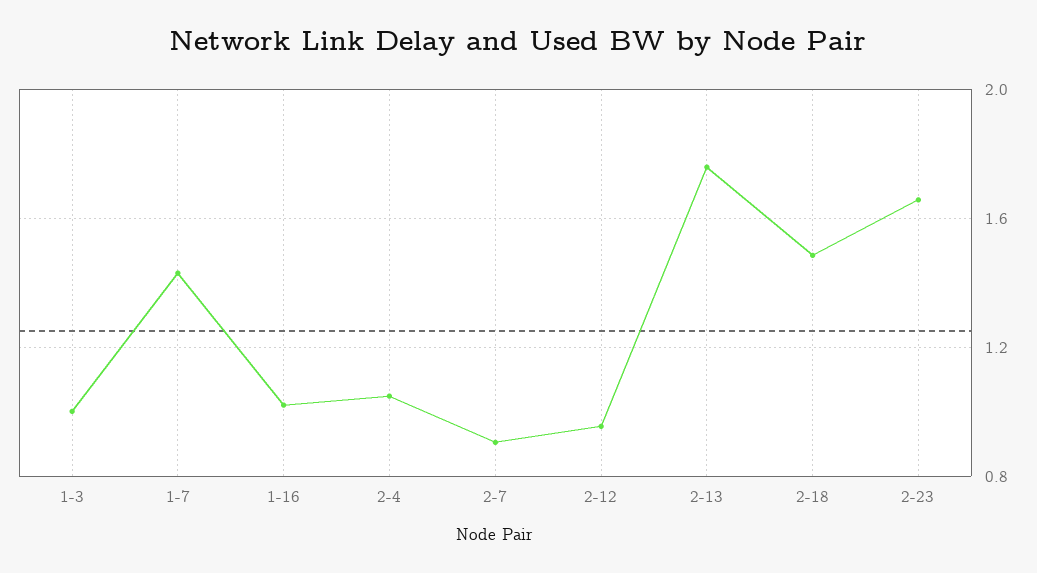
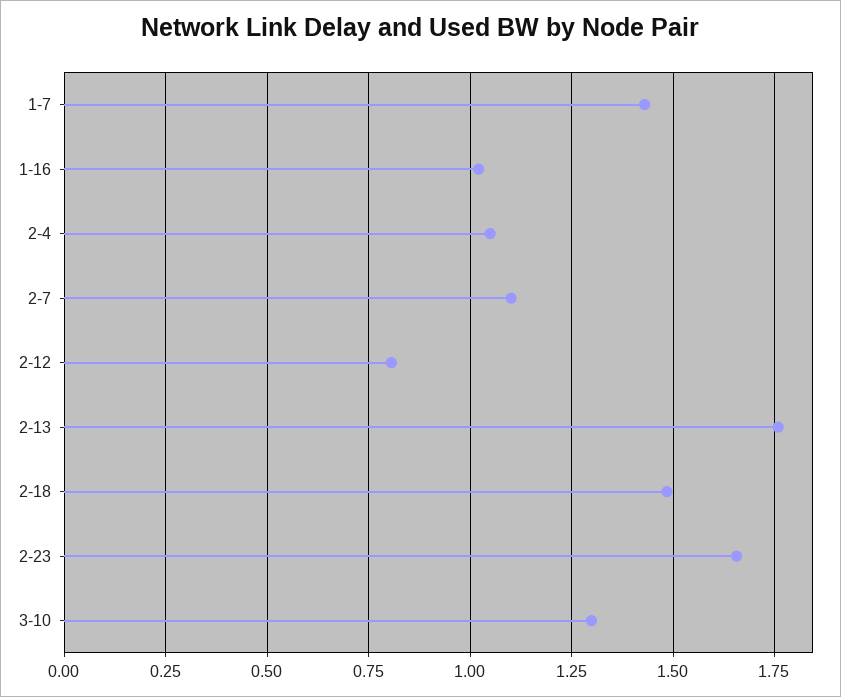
1-3: 1 -> none
2-7: 0.9 -> 1.1
2-12: 0.95 -> 0.8
3-10: none -> 1.3

